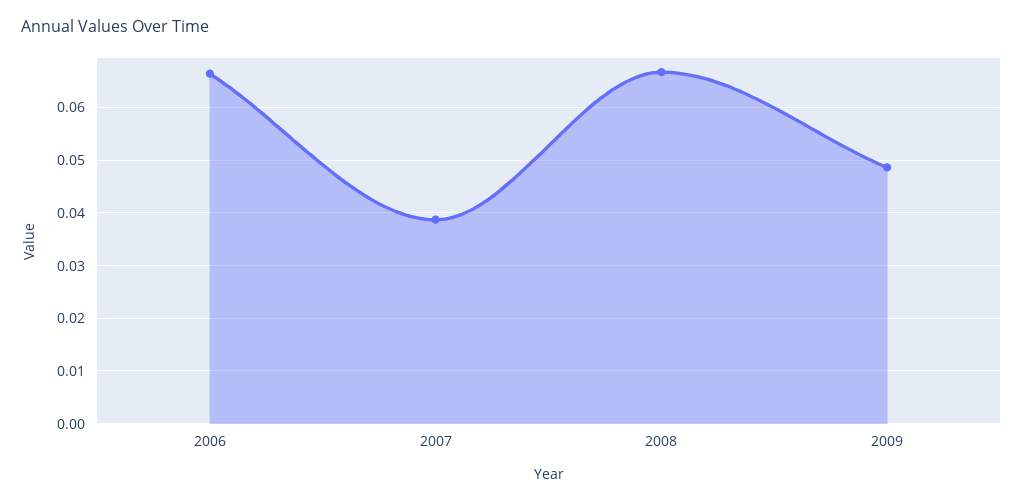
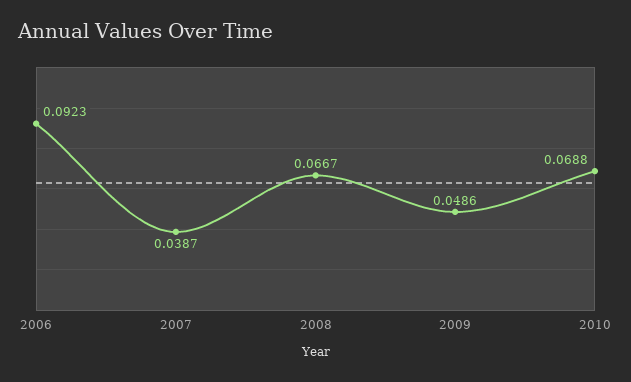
2006: 0.066 -> 0.0923
2010: none -> 0.0688

